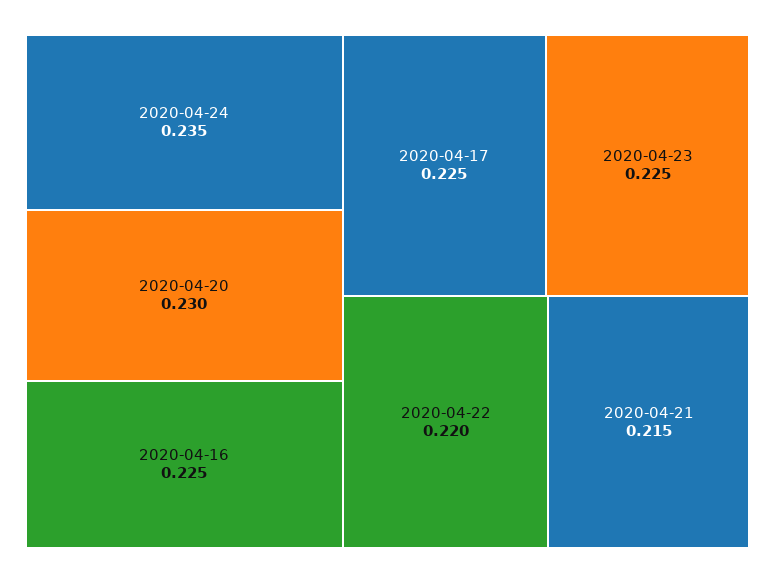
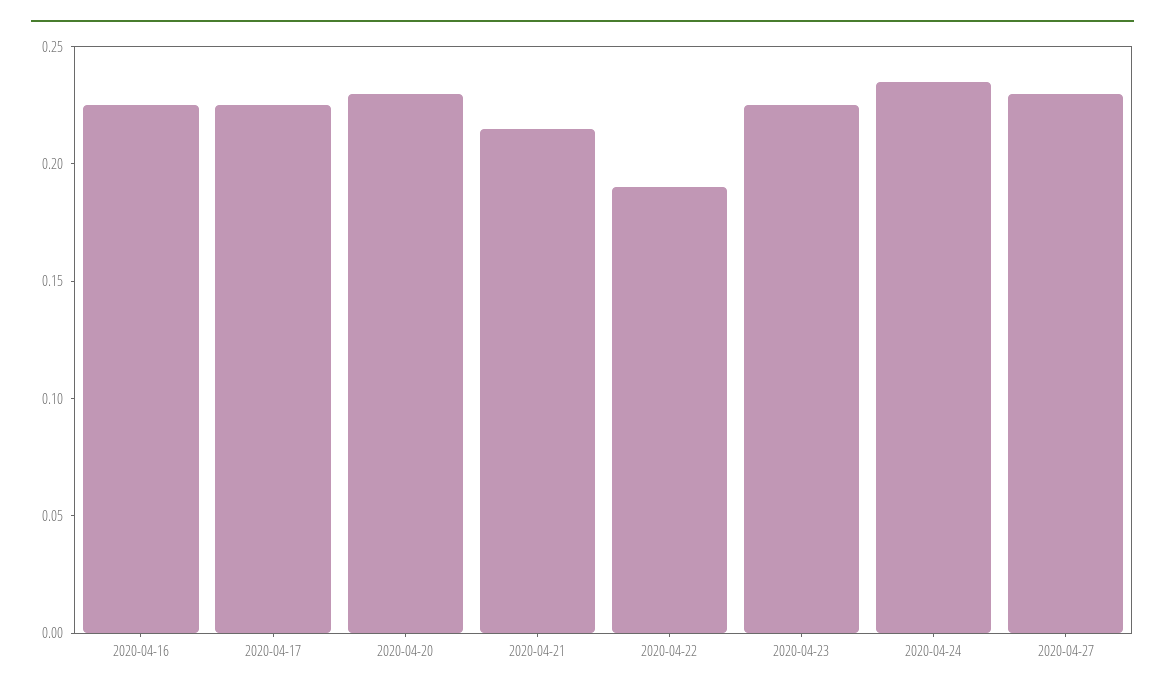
2020-04-22: 0.22 -> 0.19
2020-04-27: none -> 0.23

